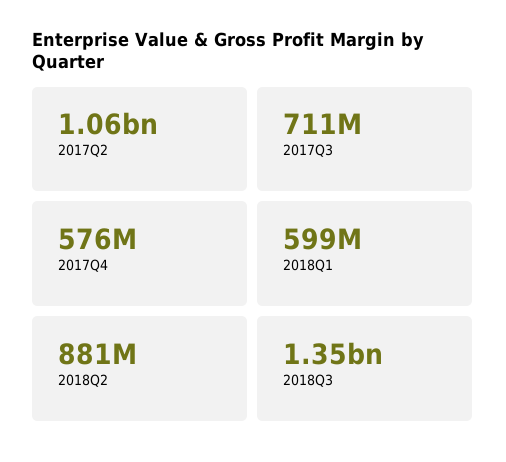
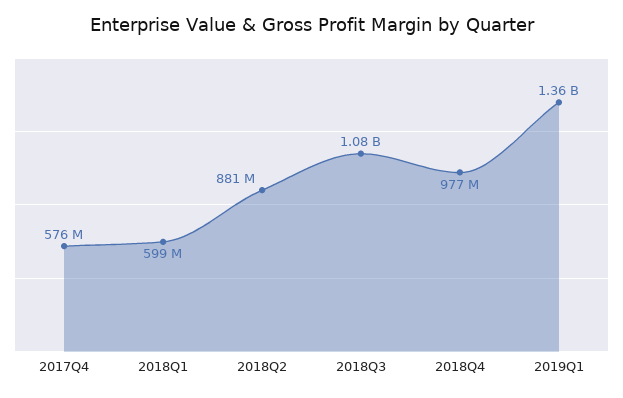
2017Q2: 1060000000 -> none
2017Q3: 711000000 -> none
2018Q3: 1350000000 -> 1080000000
2018Q4: none -> 977000000
2019Q1: none -> 1360000000

